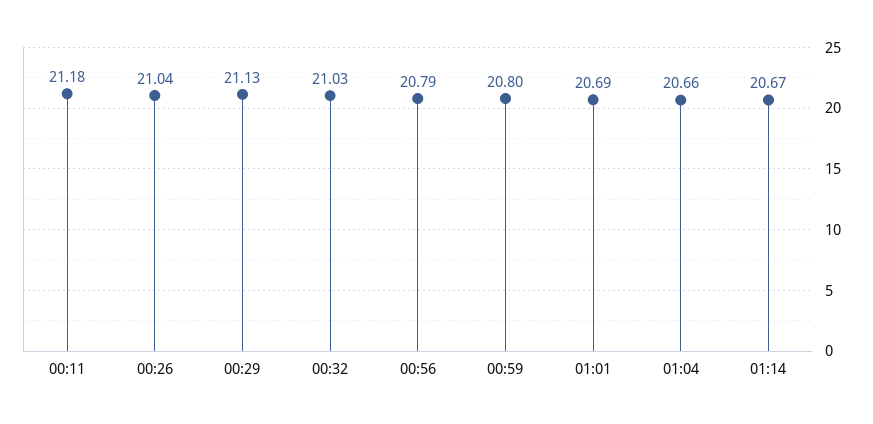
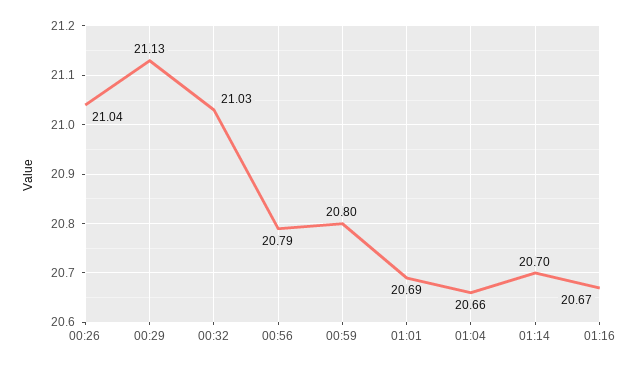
00:11: 21.18 -> none
01:14: 20.67 -> 20.7
01:16: none -> 20.67

